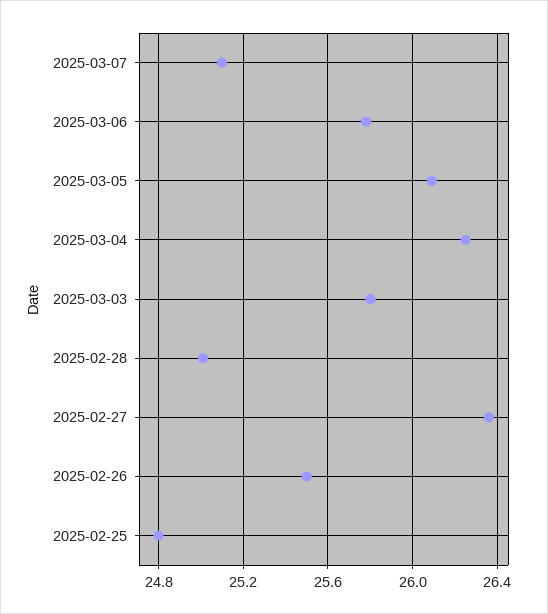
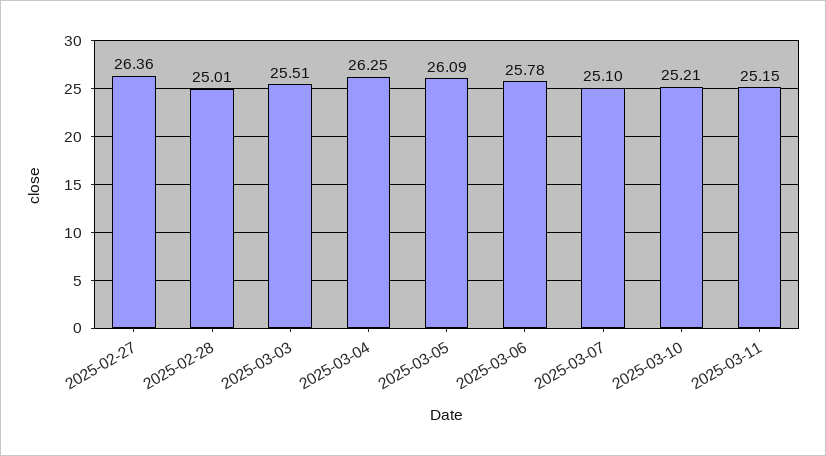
2025-03-03: 25.8 -> 25.51
2025-02-26: 25.5 -> none
2025-02-25: 24.8 -> none
2025-03-10: none -> 25.21
2025-03-11: none -> 25.15

